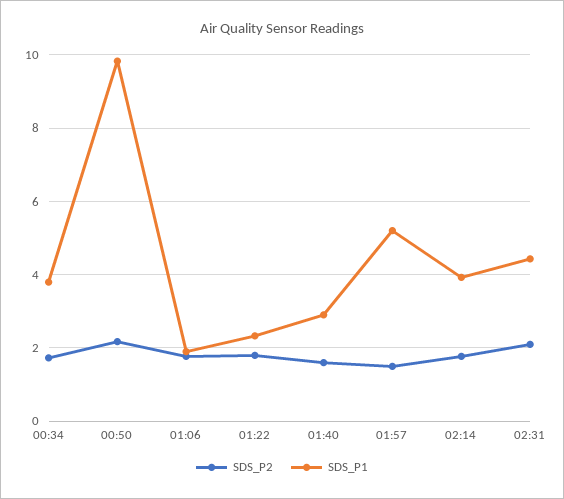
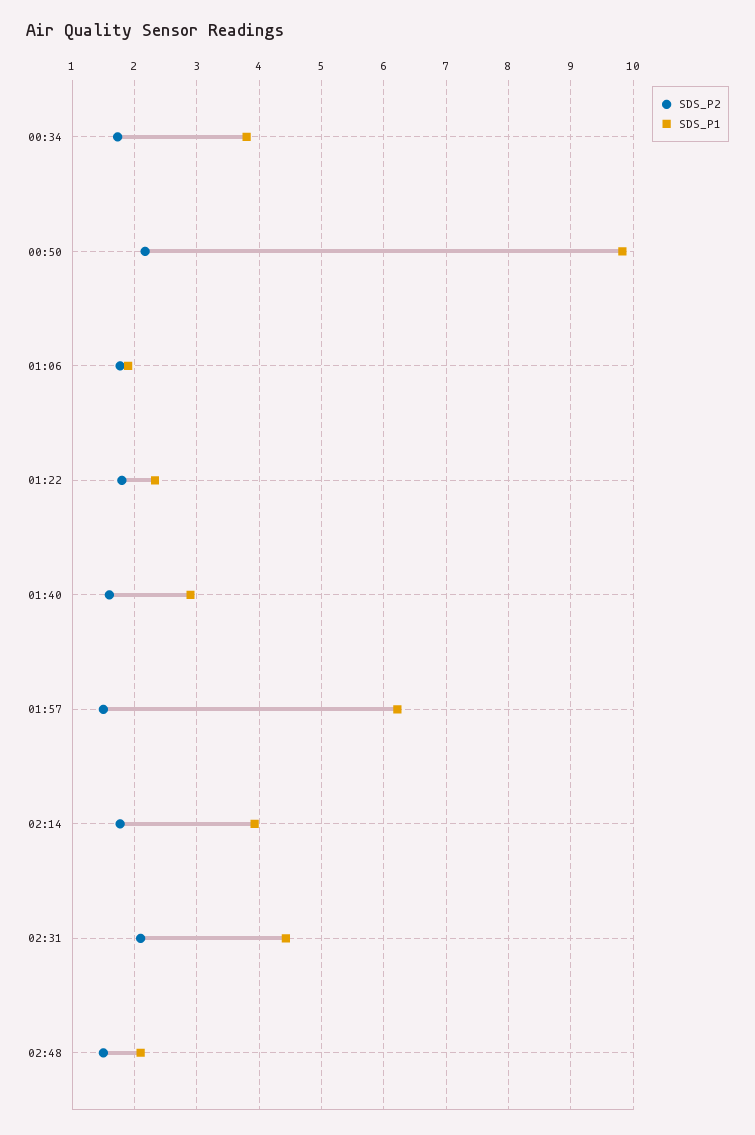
SDS_P1, 01:57: 5.2 -> 6.2
SDS_P2, 02:48: none -> 1.5
SDS_P1, 02:48: none -> 2.1

